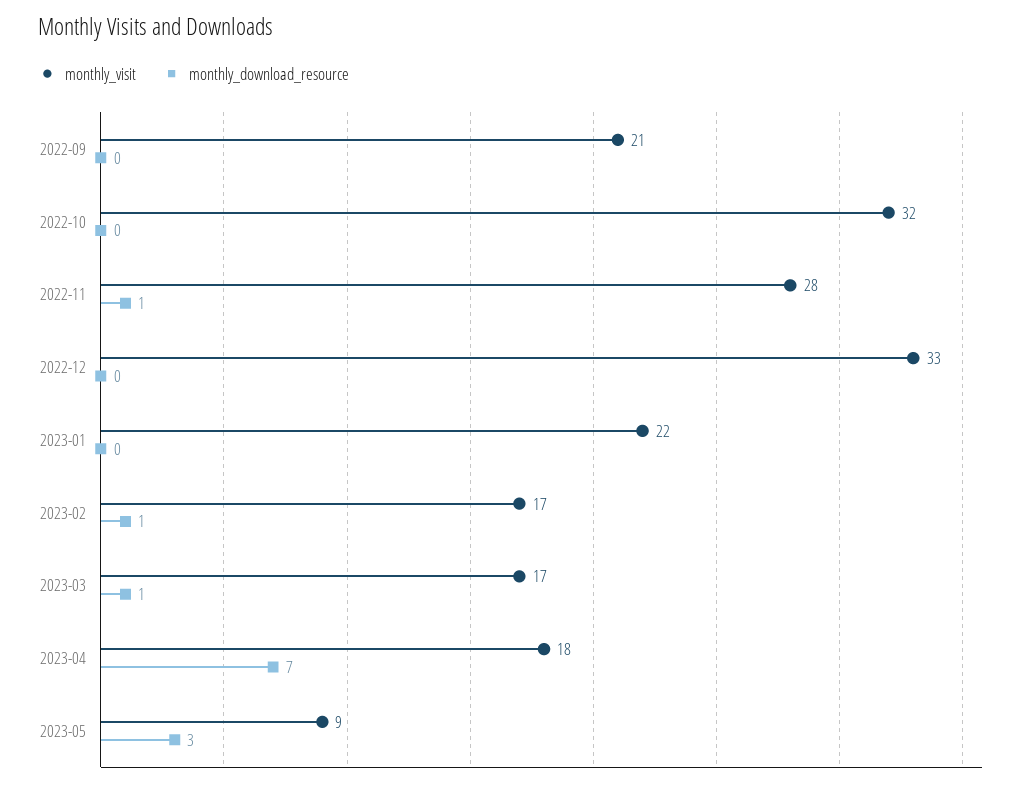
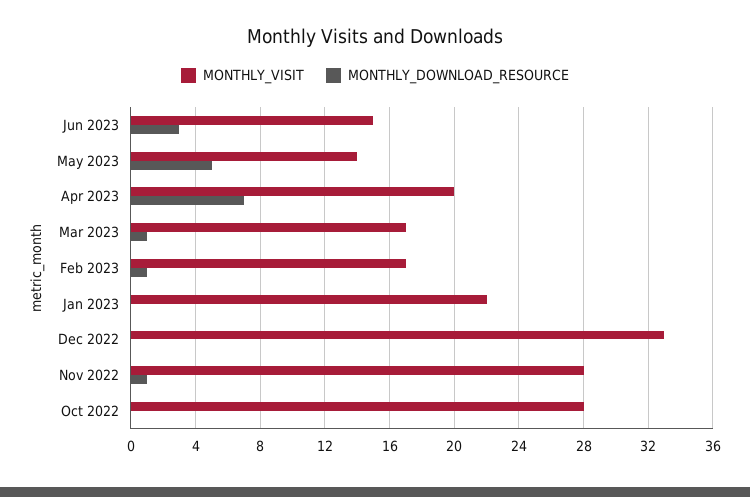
monthly_visit, 2022-09: 21 -> none
monthly_download_resource, 2022-09: 0 -> none
monthly_visit, 2022-10: 32 -> 28
monthly_visit, 2023-04: 18 -> 20
monthly_visit, 2023-05: 9 -> 14
monthly_download_resource, 2023-05: 3 -> 5
monthly_visit, Jun 2023: none -> 15
monthly_download_resource, Jun 2023: none -> 3

